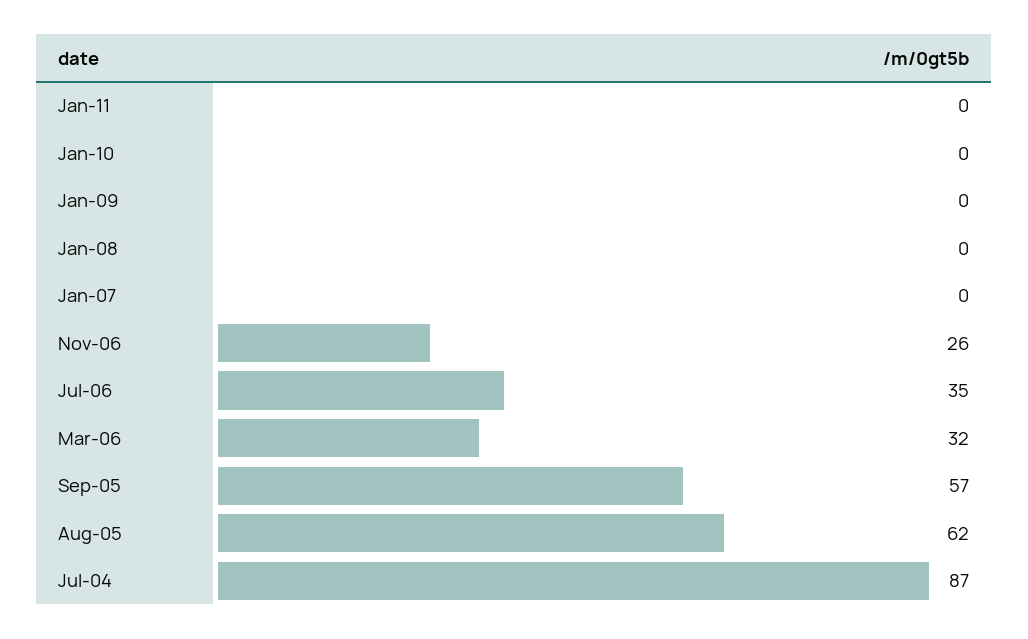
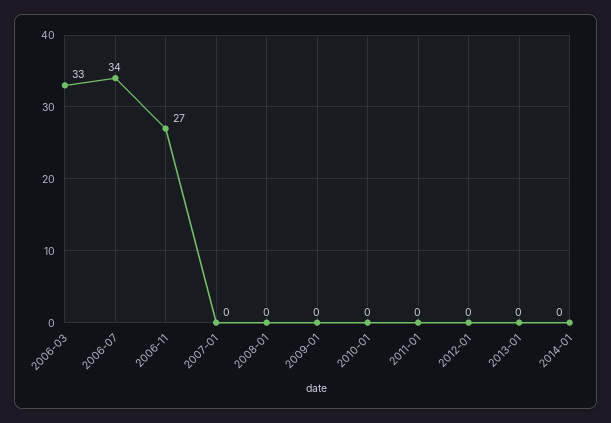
Nov-06: 26 -> 27
Jul-06: 35 -> 34
Mar-06: 32 -> 33
Sep-05: 57 -> none
Aug-05: 62 -> none
Jul-04: 87 -> none
2012-01: none -> 0
2013-01: none -> 0
2014-01: none -> 0

